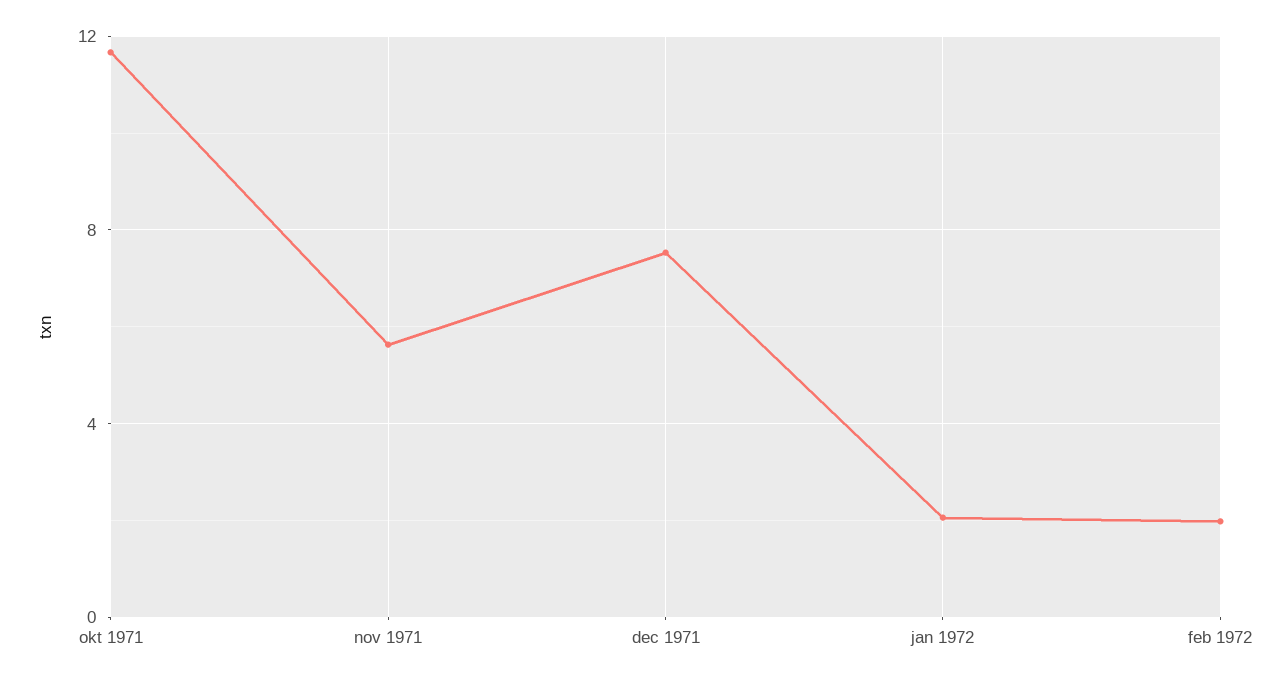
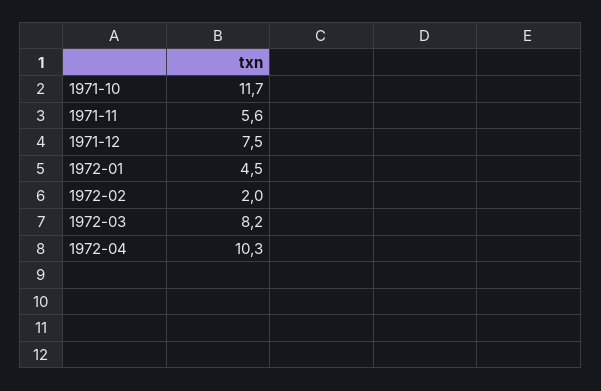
jan 1972: 2 -> 4.5
1972-03: none -> 8.2
1972-04: none -> 10.3

